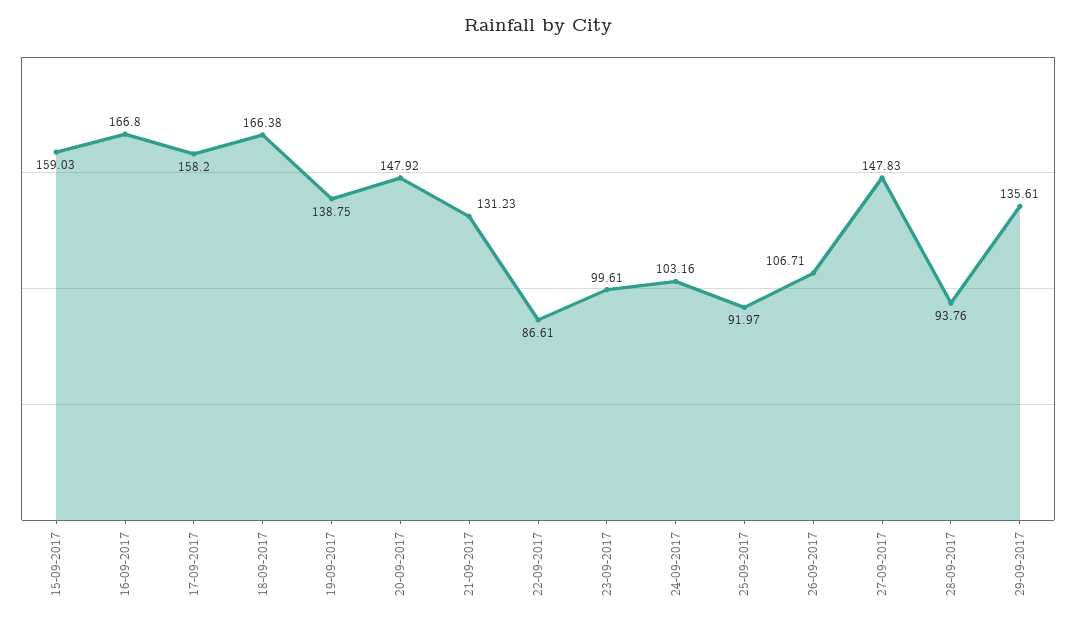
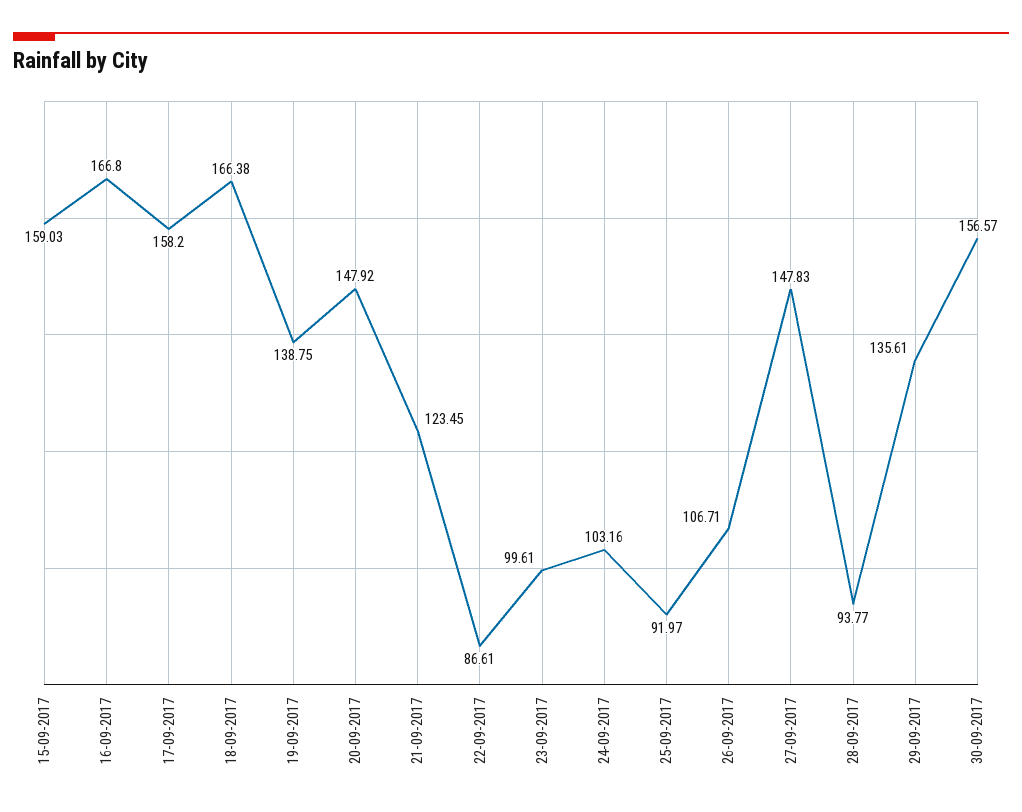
21-09-2017: 131.23 -> 123.45
28-09-2017: 93.76 -> 93.77
30-09-2017: none -> 156.57

